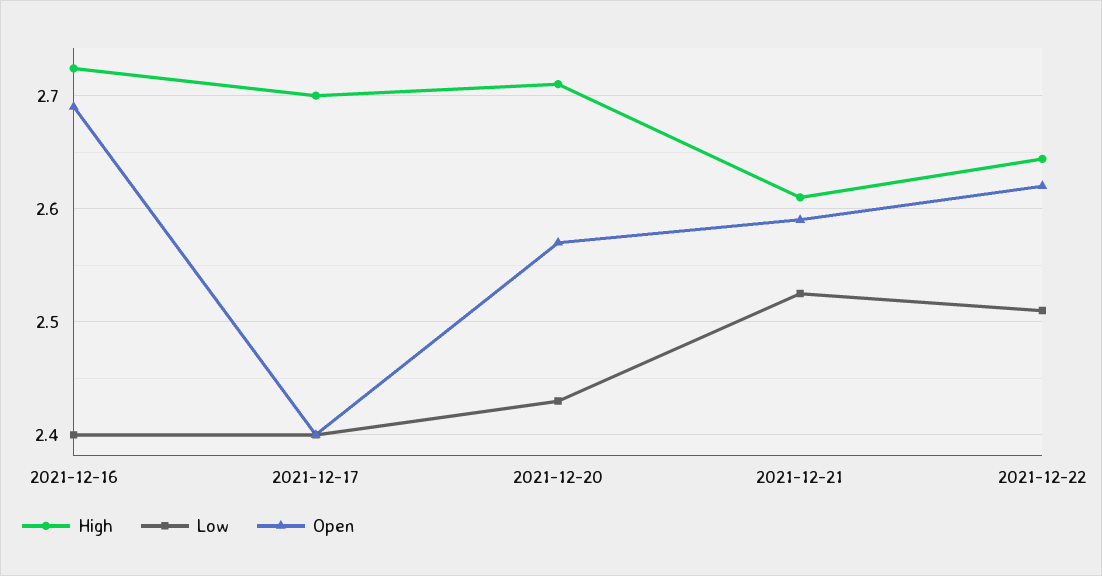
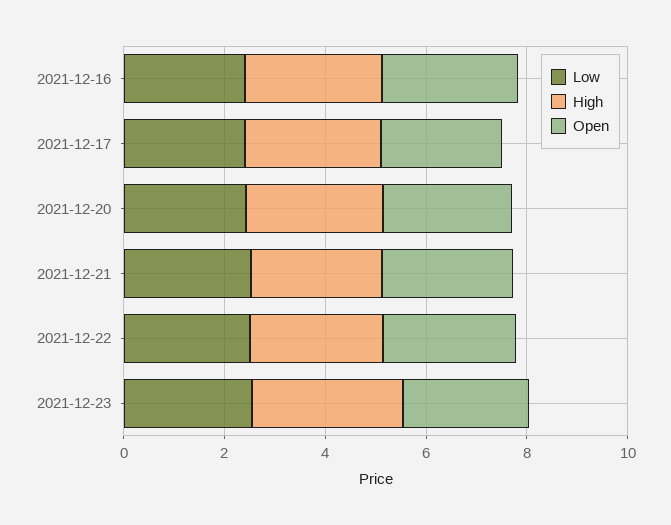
Low, 2021-12-23: none -> 2.5
High, 2021-12-23: none -> 3
Open, 2021-12-23: none -> 2.5

